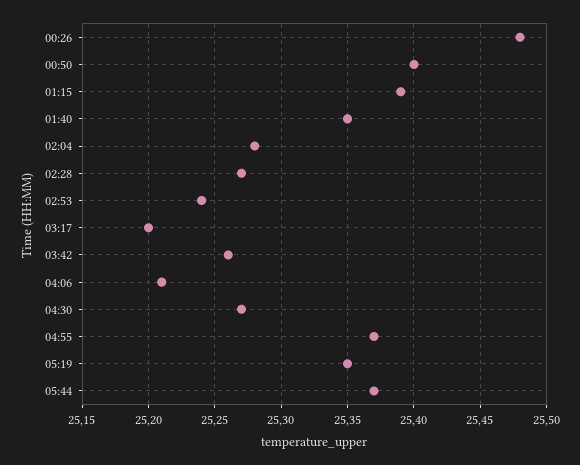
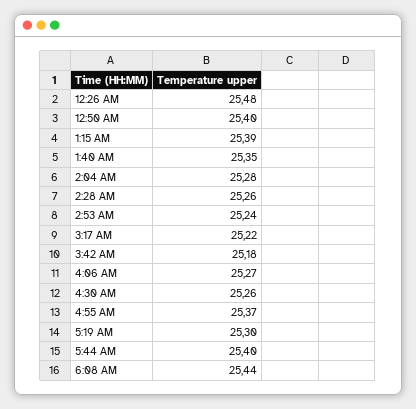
02:28: 25.27 -> 25.26
03:17: 25.2 -> 25.22
03:42: 25.26 -> 25.18
04:06: 25.21 -> 25.27
04:30: 25.27 -> 25.26
05:19: 25.35 -> 25.3
05:44: 25.37 -> 25.4
6:08 AM: none -> 25.44

